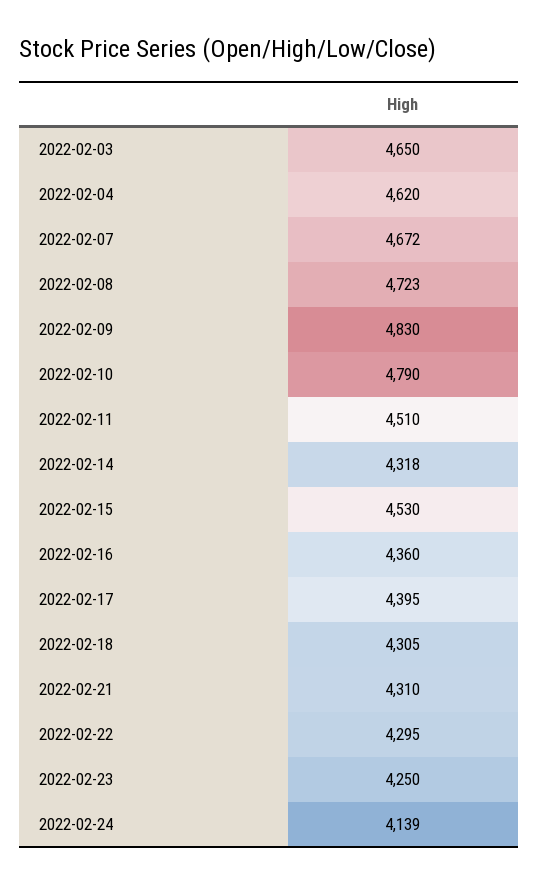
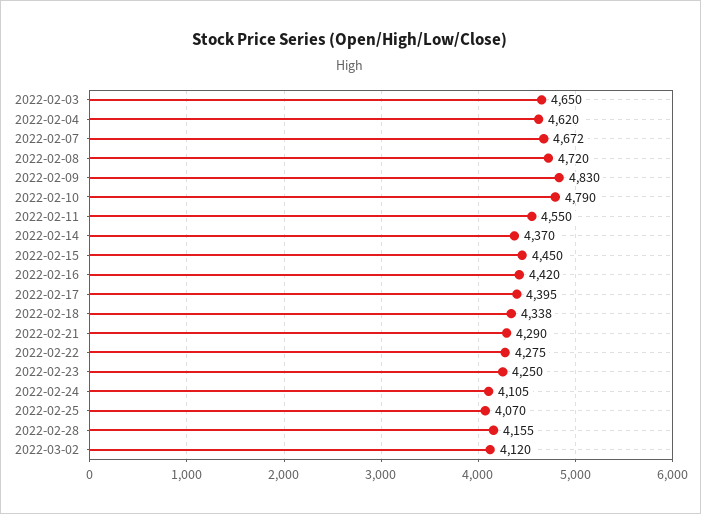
2022-02-08: 4723 -> 4720
2022-02-11: 4510 -> 4550
2022-02-14: 4318 -> 4370
2022-02-15: 4530 -> 4450
2022-02-16: 4360 -> 4420
2022-02-18: 4305 -> 4338
2022-02-21: 4310 -> 4290
2022-02-22: 4295 -> 4275
2022-02-24: 4139 -> 4105
2022-02-25: none -> 4070
2022-02-28: none -> 4155
2022-03-02: none -> 4120

